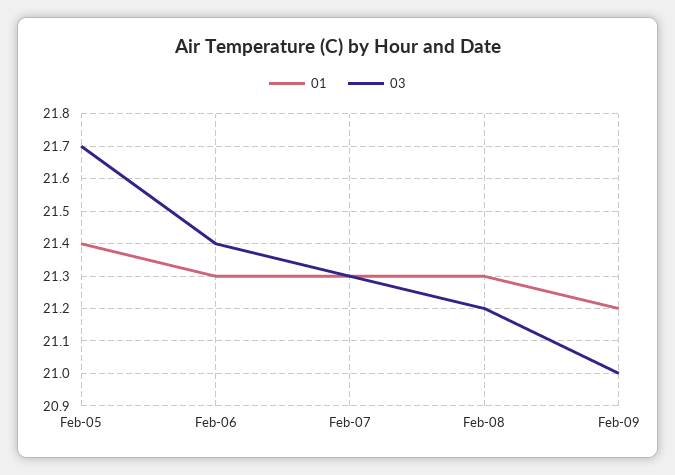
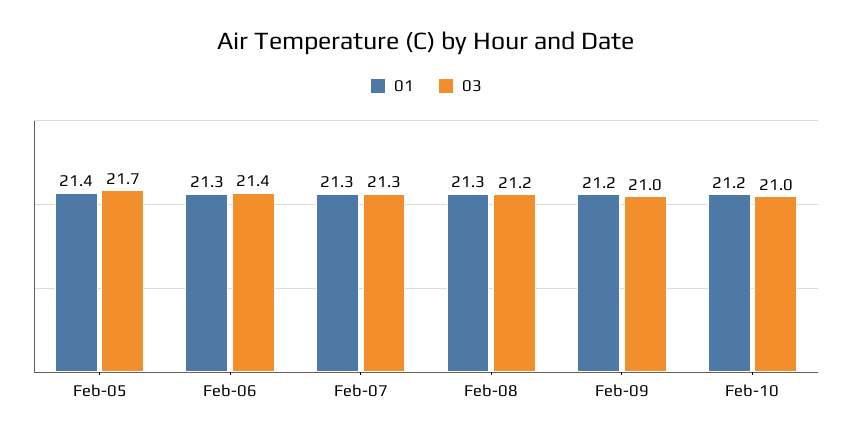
01, Feb-10: none -> 21.2
03, Feb-10: none -> 21

